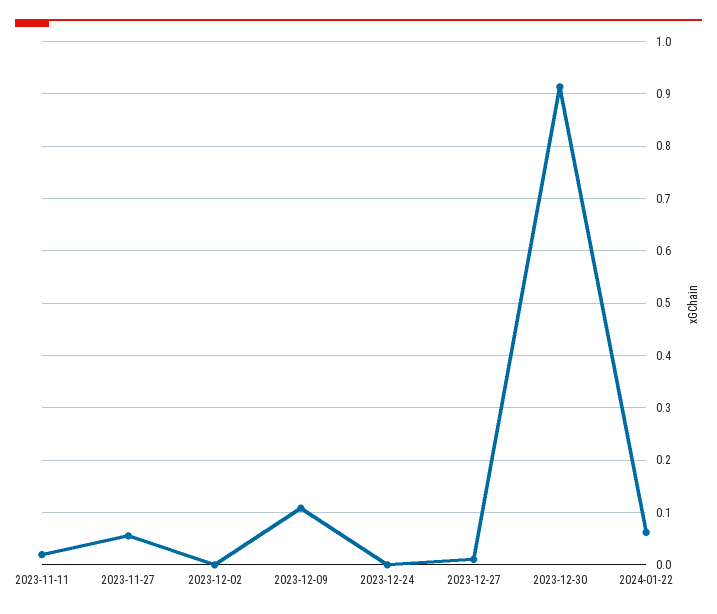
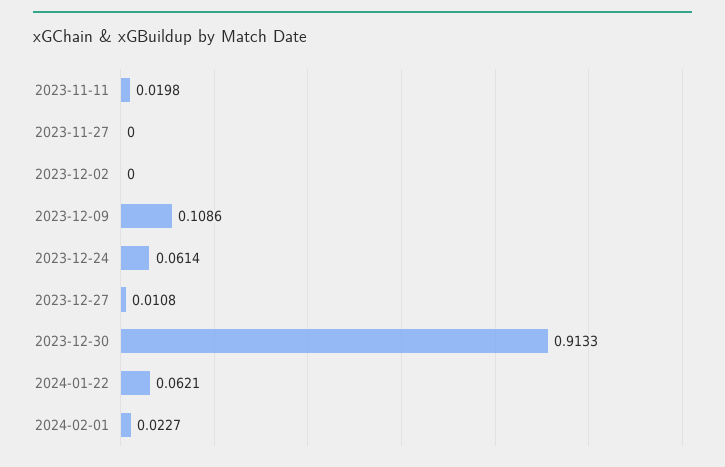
2023-11-27: 0.06 -> 0
2023-12-24: 0 -> 0.0614
2024-02-01: none -> 0.0227

